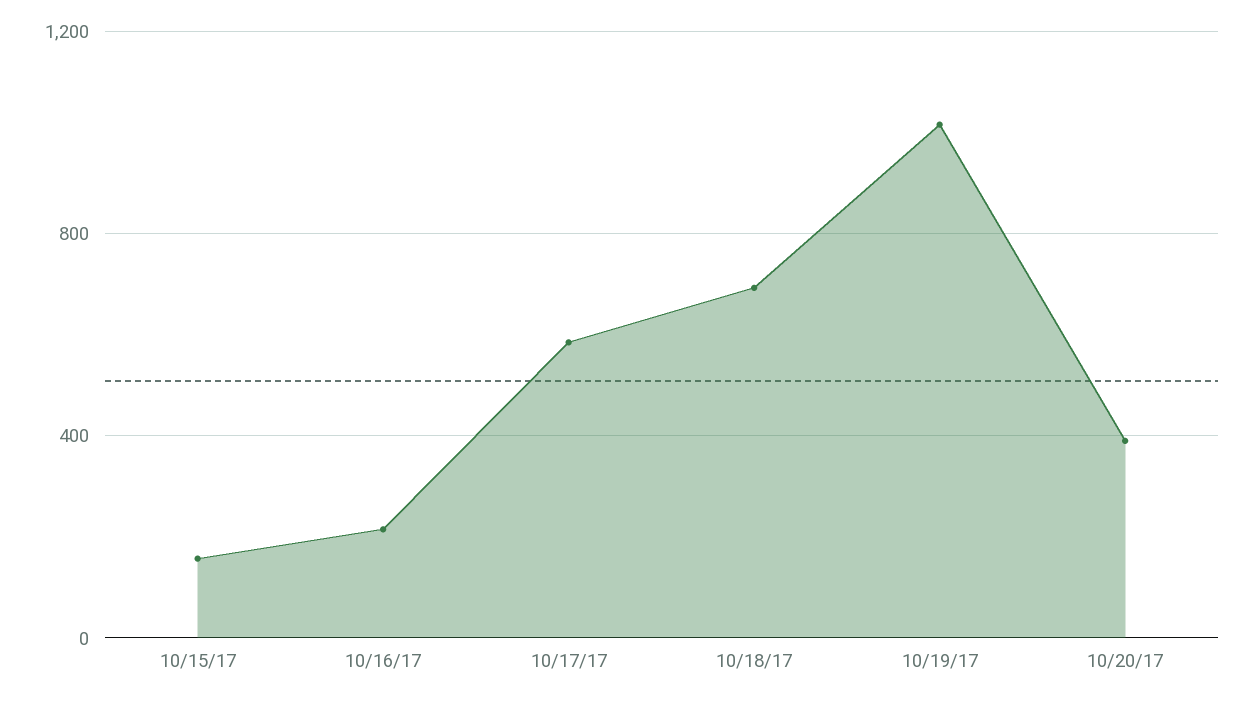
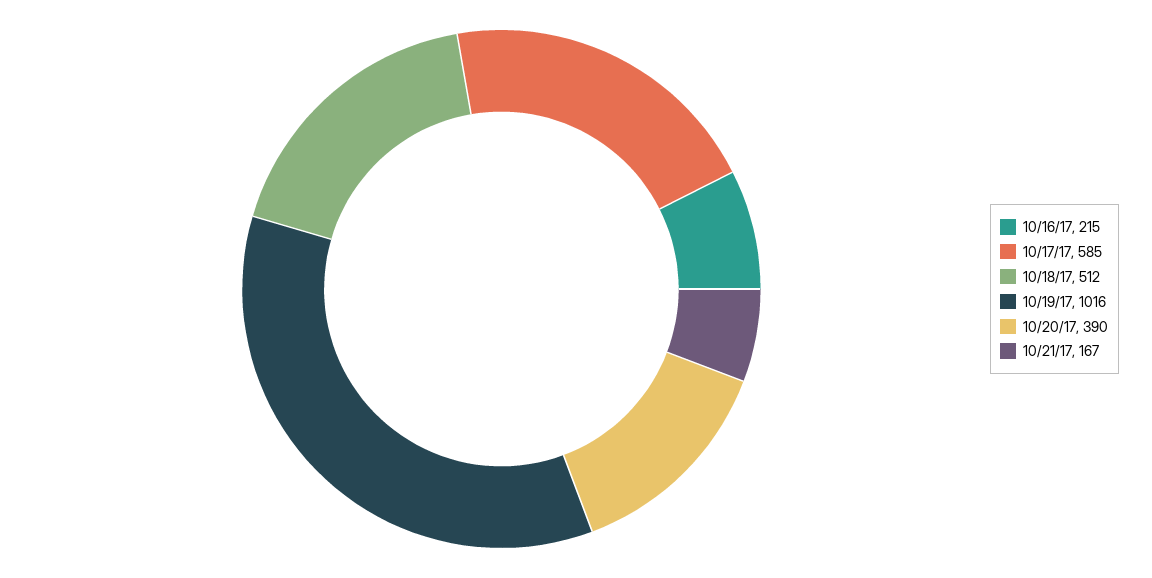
10/15/17: 150 -> none
10/18/17: 700 -> 512
10/21/17: none -> 167

